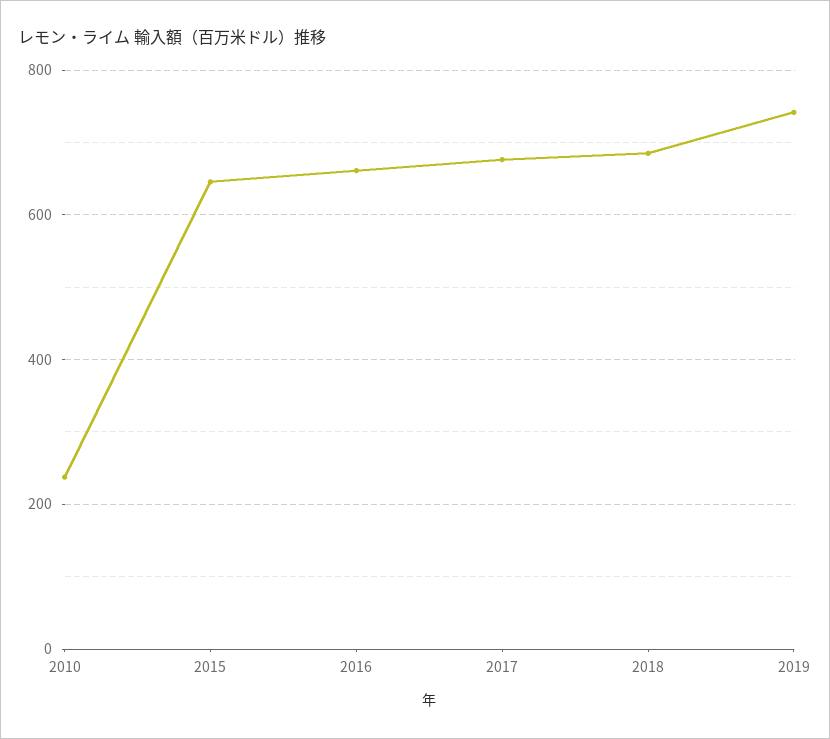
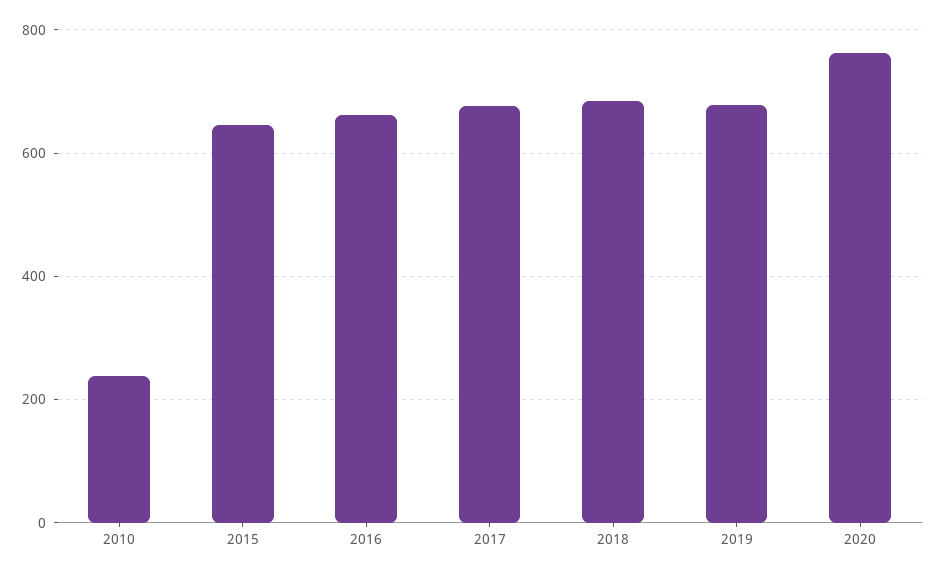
2019: 740 -> 680
2020: none -> 760

